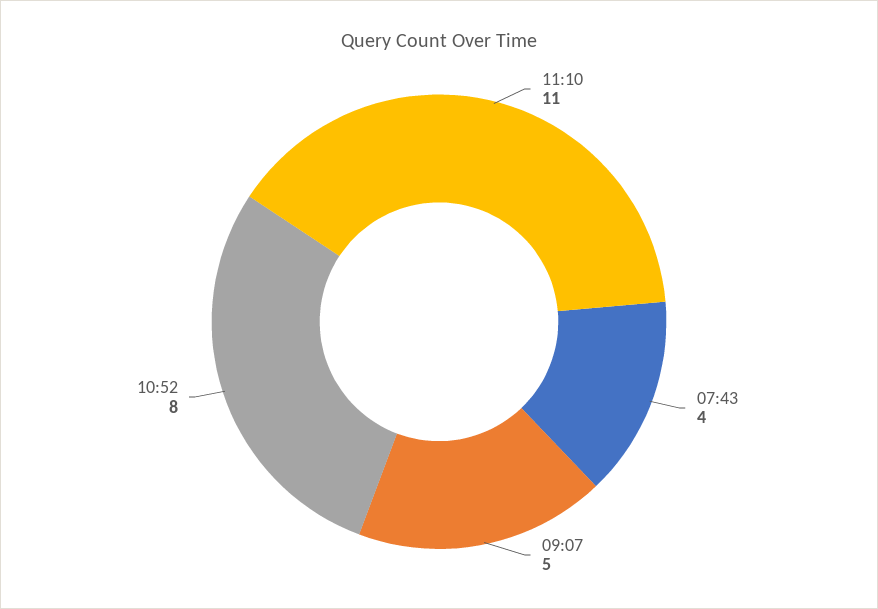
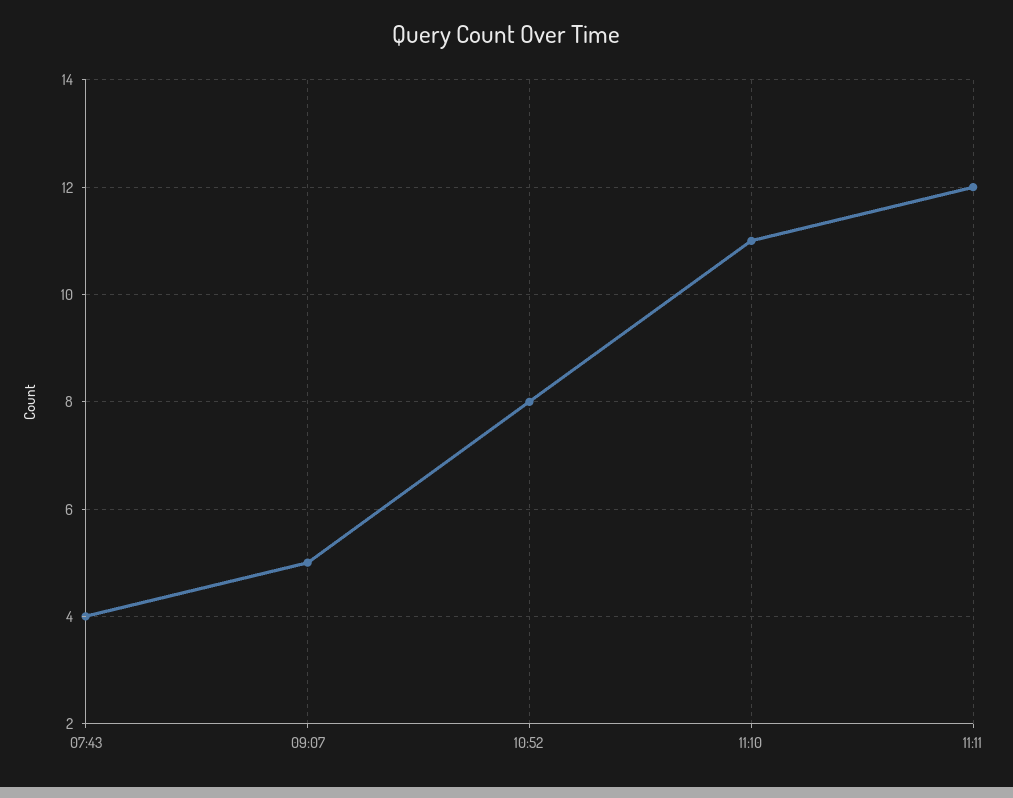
11:11: none -> 12

